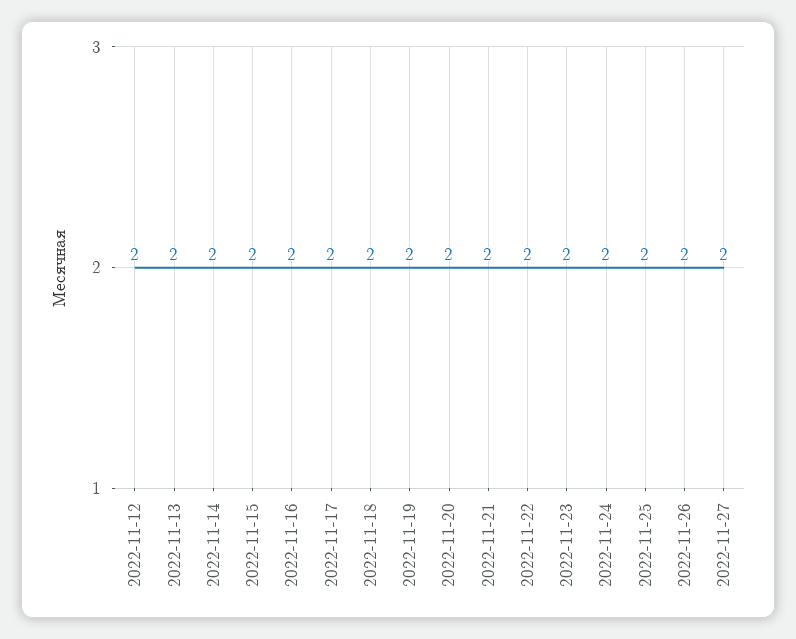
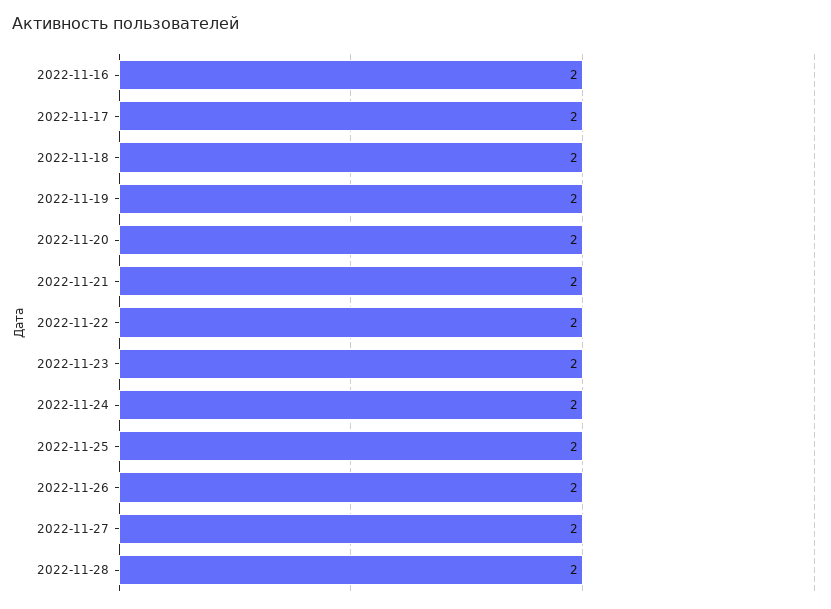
2022-11-12: 2 -> none
2022-11-13: 2 -> none
2022-11-14: 2 -> none
2022-11-15: 2 -> none
2022-11-28: none -> 2

